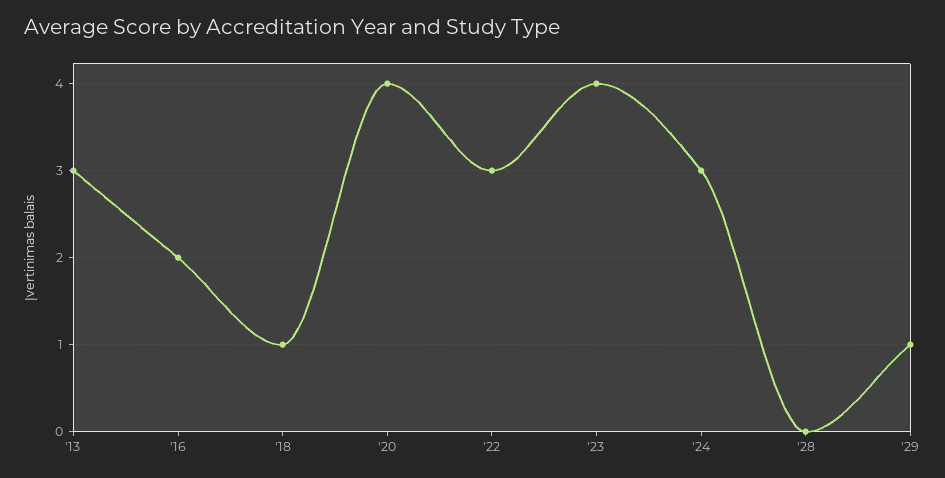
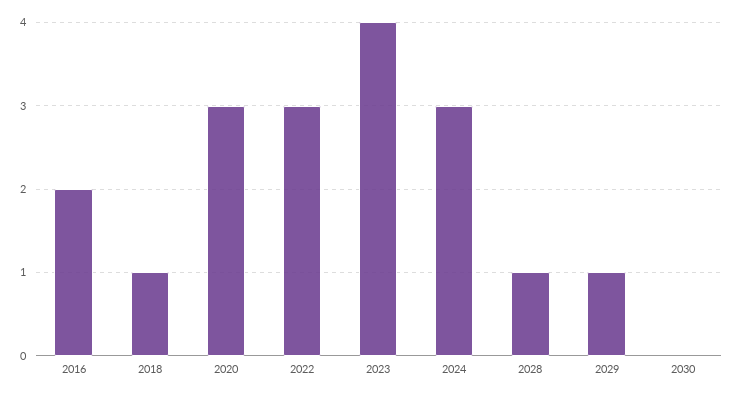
'13: 3 -> none
'20: 4 -> 3
'28: 0 -> 1
2030: none -> 0

